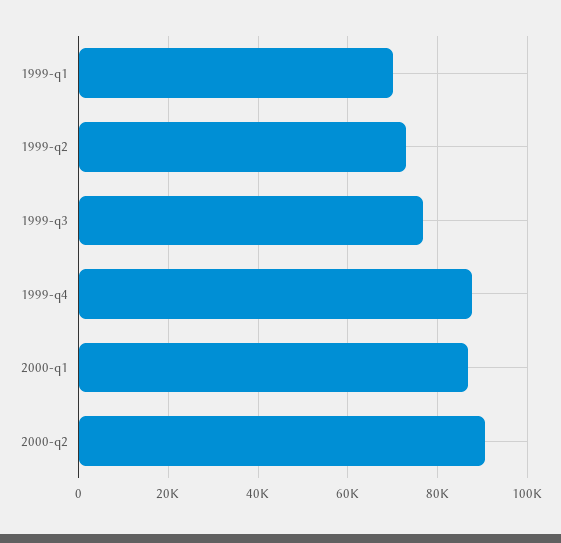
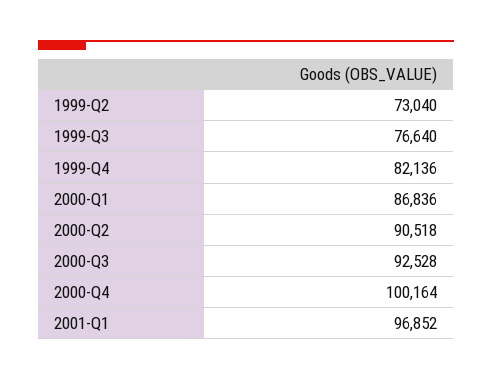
1999-q1: 70000 -> none
1999-q4: 88000 -> 82136
2000-Q3: none -> 92528
2000-Q4: none -> 100164
2001-Q1: none -> 96852

